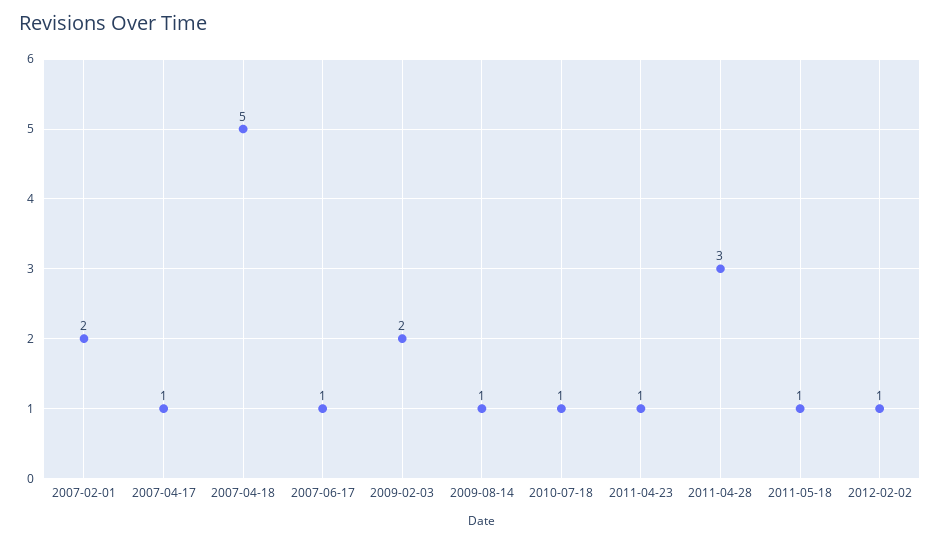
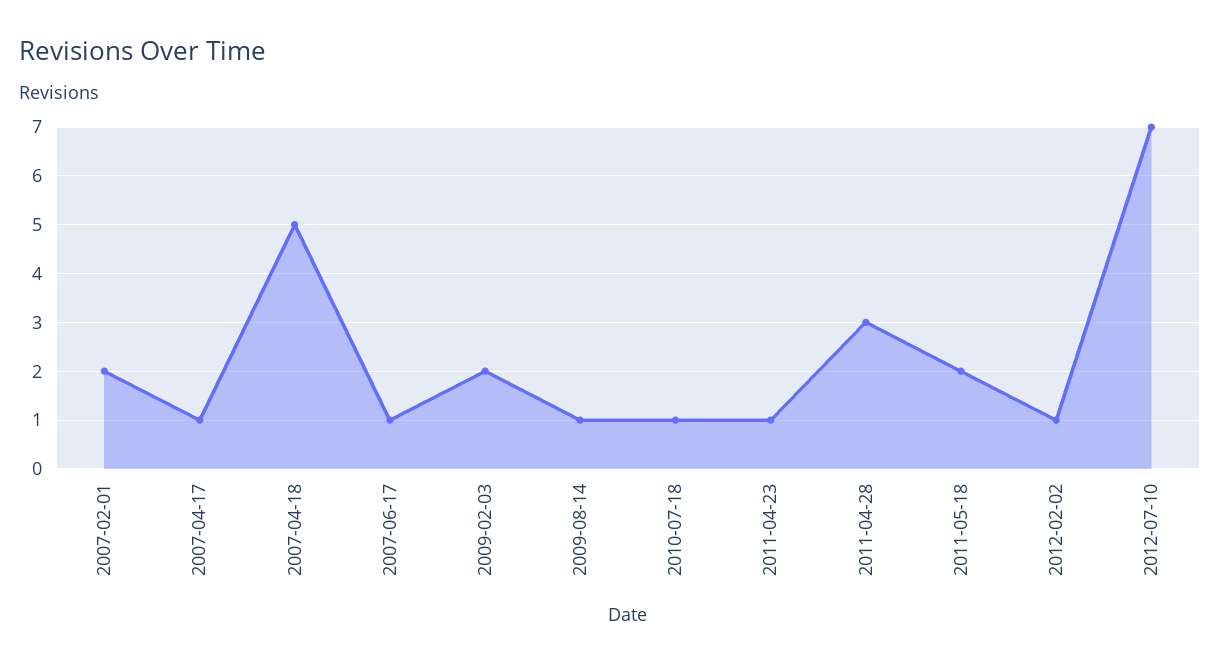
2011-05-18: 1 -> 2
2012-07-10: none -> 7

